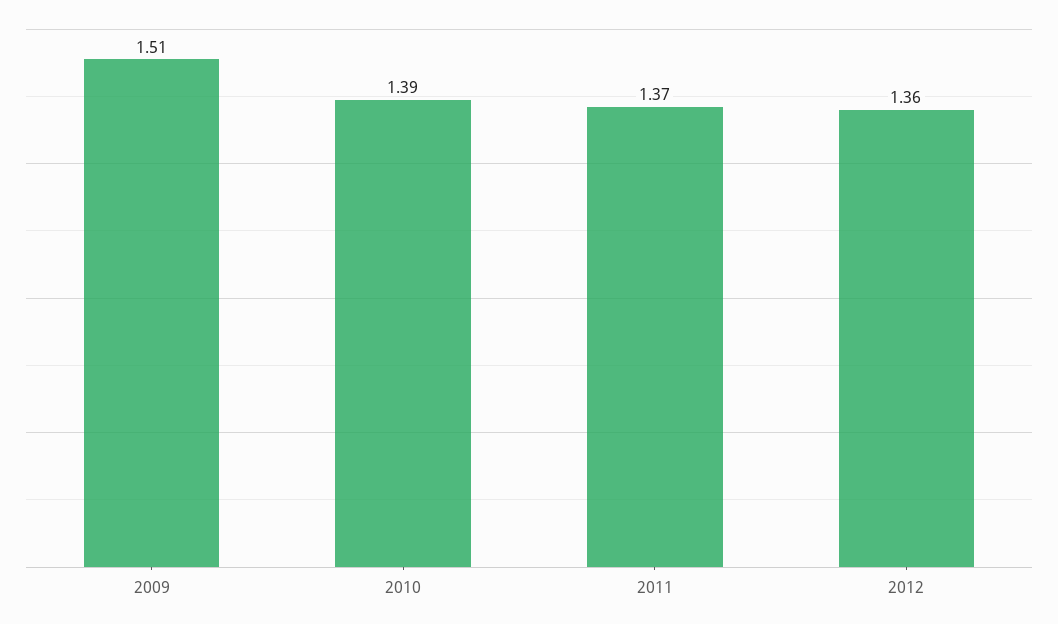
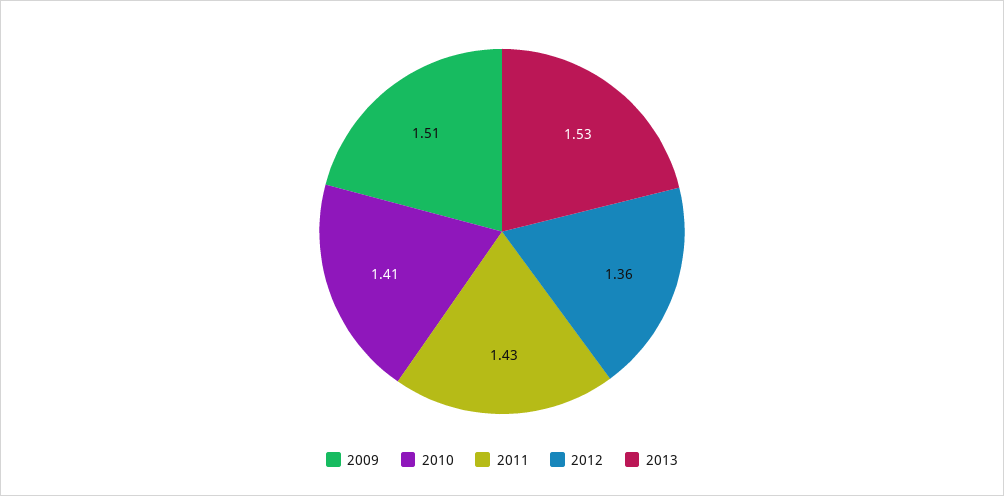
2010: 1.39 -> 1.41
2011: 1.37 -> 1.43
2013: none -> 1.53

